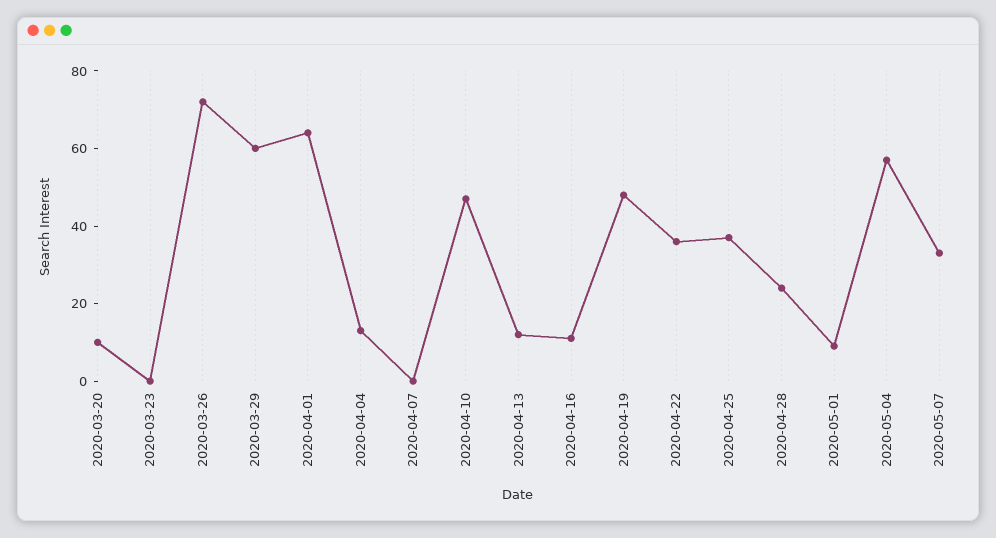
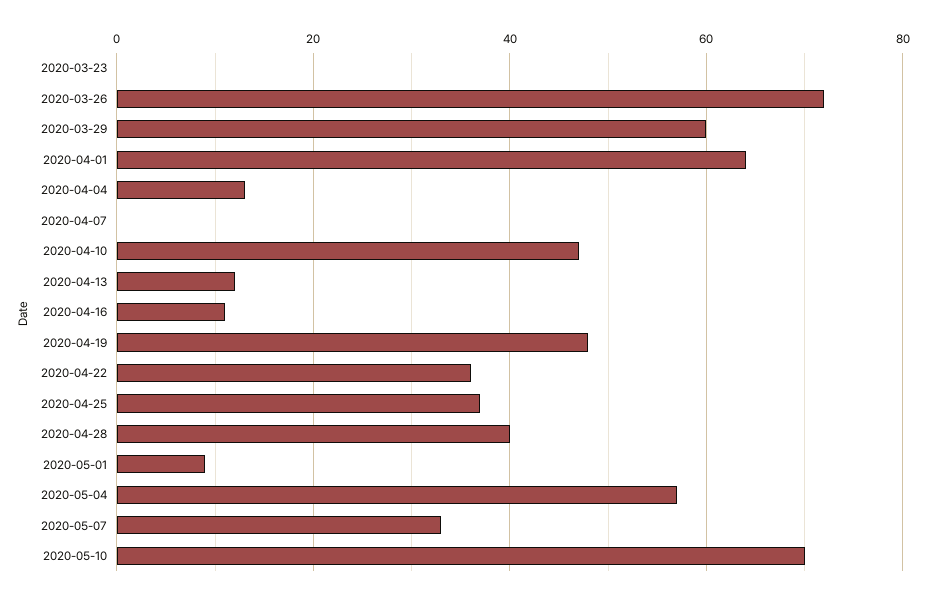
2020-03-20: 10 -> none
2020-04-28: 25 -> 40
2020-05-10: none -> 70

